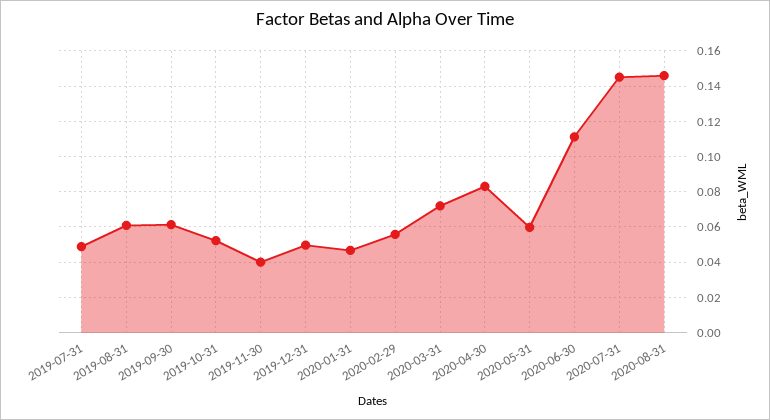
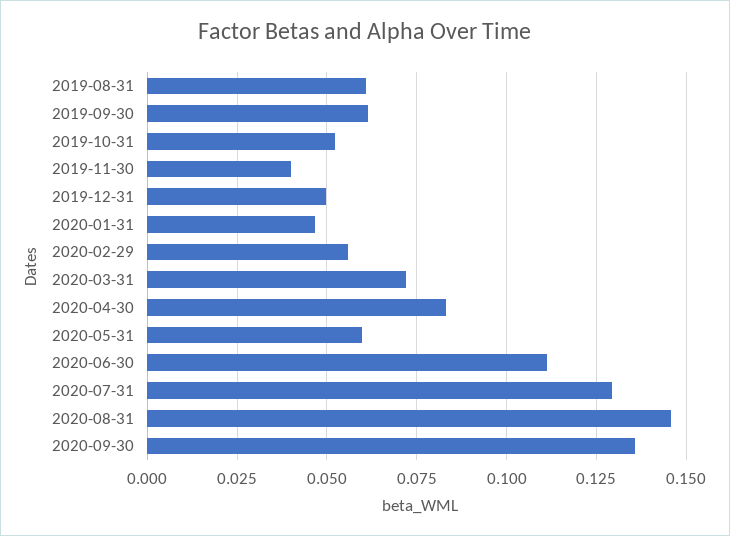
2019-07-31: 0.05 -> none
2020-07-31: 0.145 -> 0.13
2020-09-30: none -> 0.135

